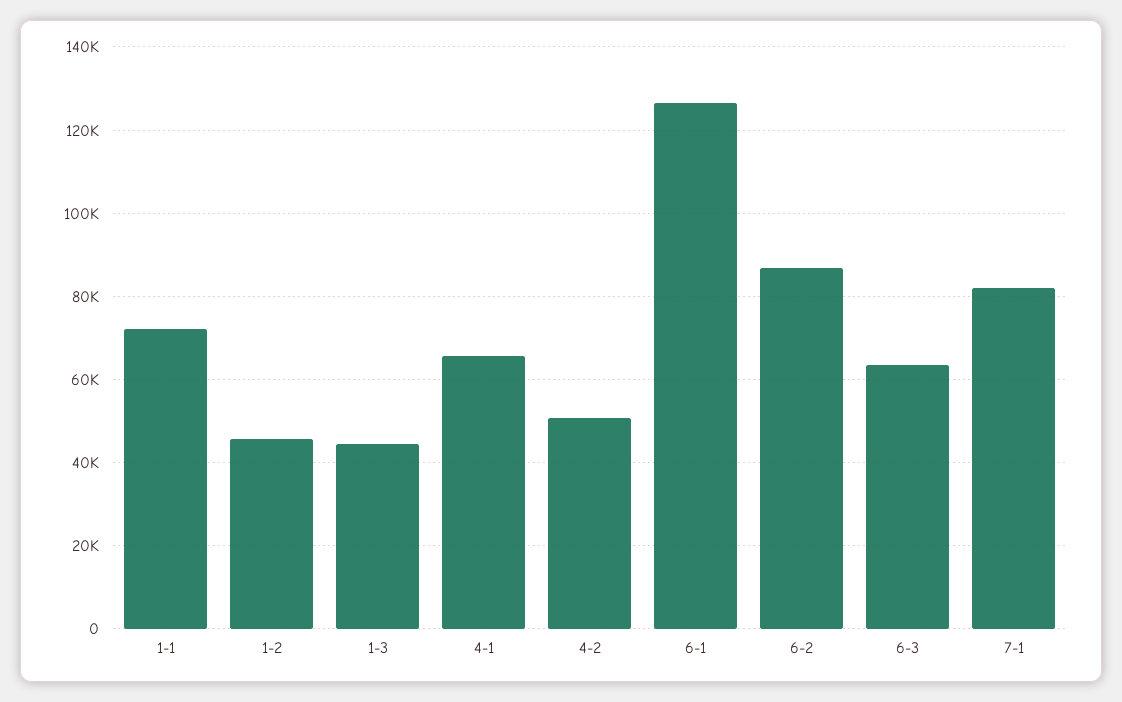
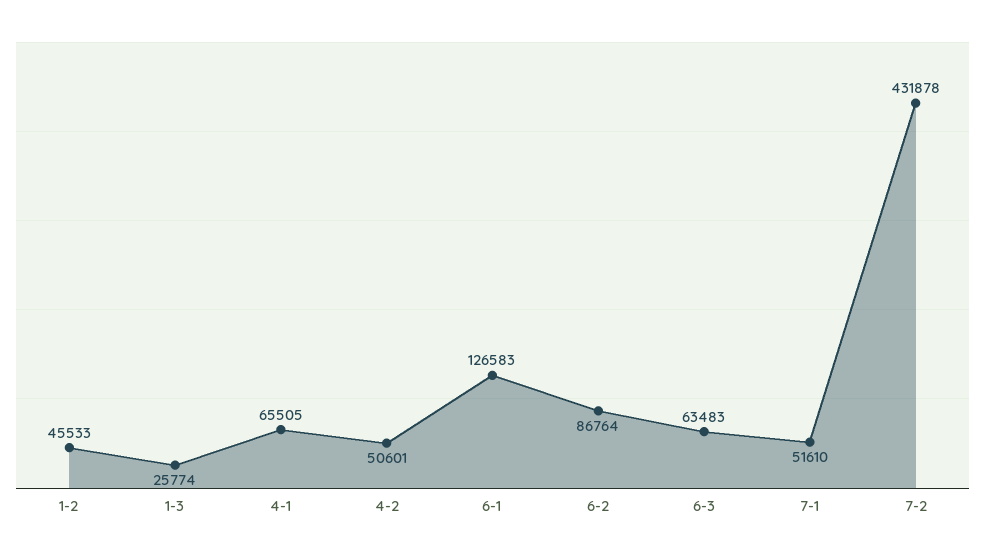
1-1: 72000 -> none
1-3: 44000 -> 25774
7-1: 82000 -> 51610
7-2: none -> 431878

